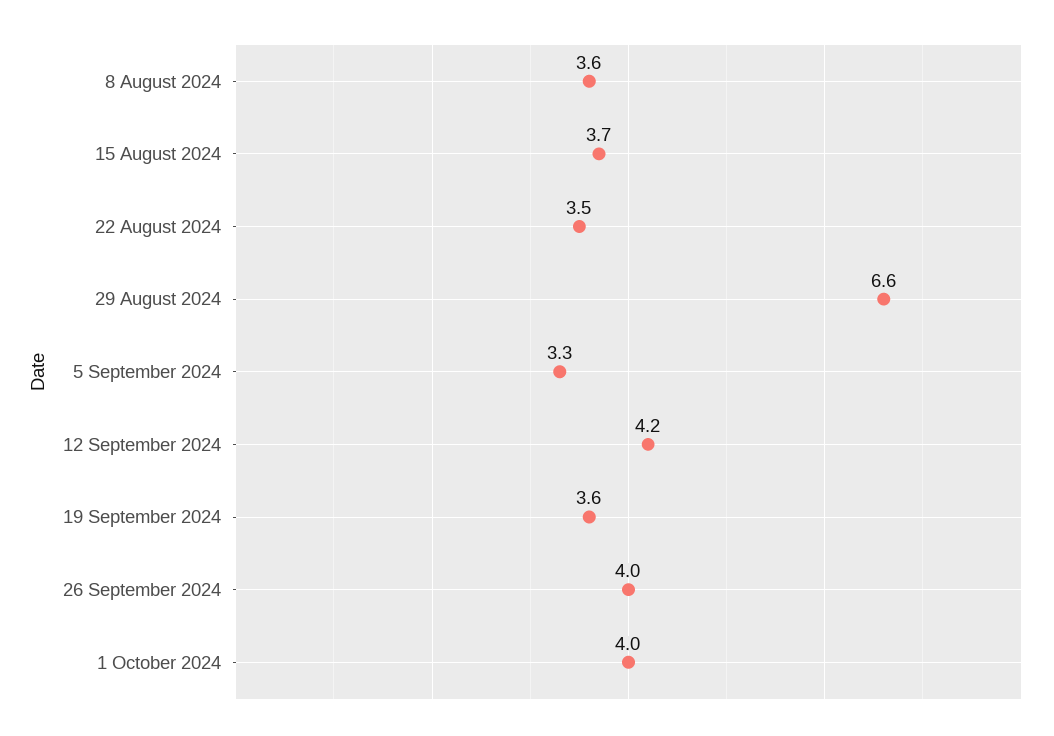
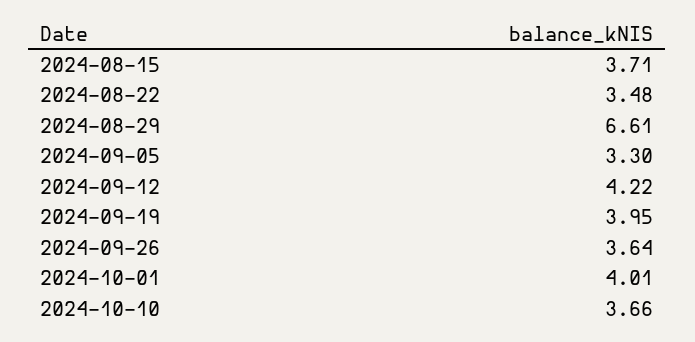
8 August 2024: 3.6 -> none
19 September 2024: 3.6 -> 3.95
26 September 2024: 4 -> 3.64
2024-10-10: none -> 3.66

